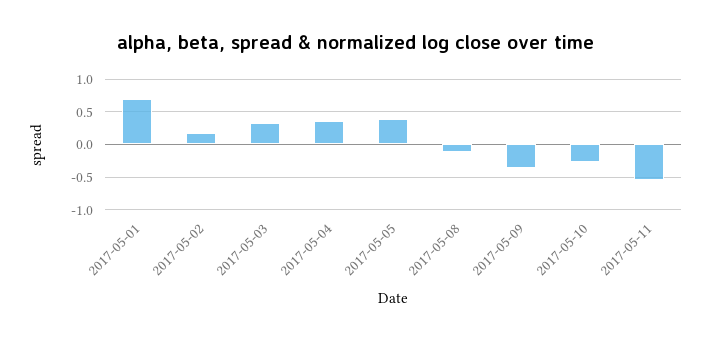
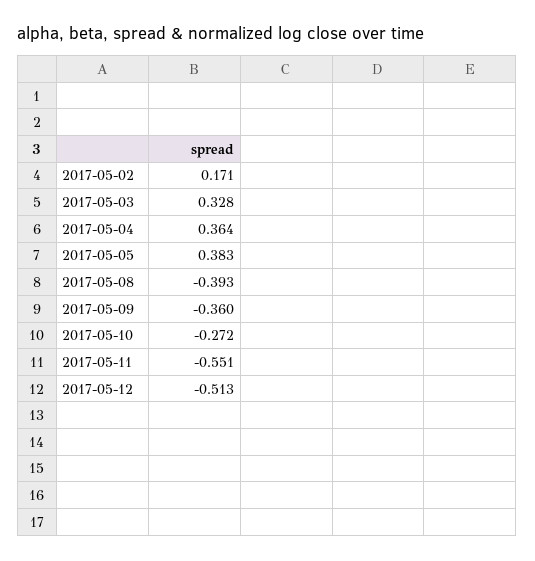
2017-05-01: 0.7 -> none
2017-05-08: -0.1 -> -0.393
2017-05-12: none -> -0.513

